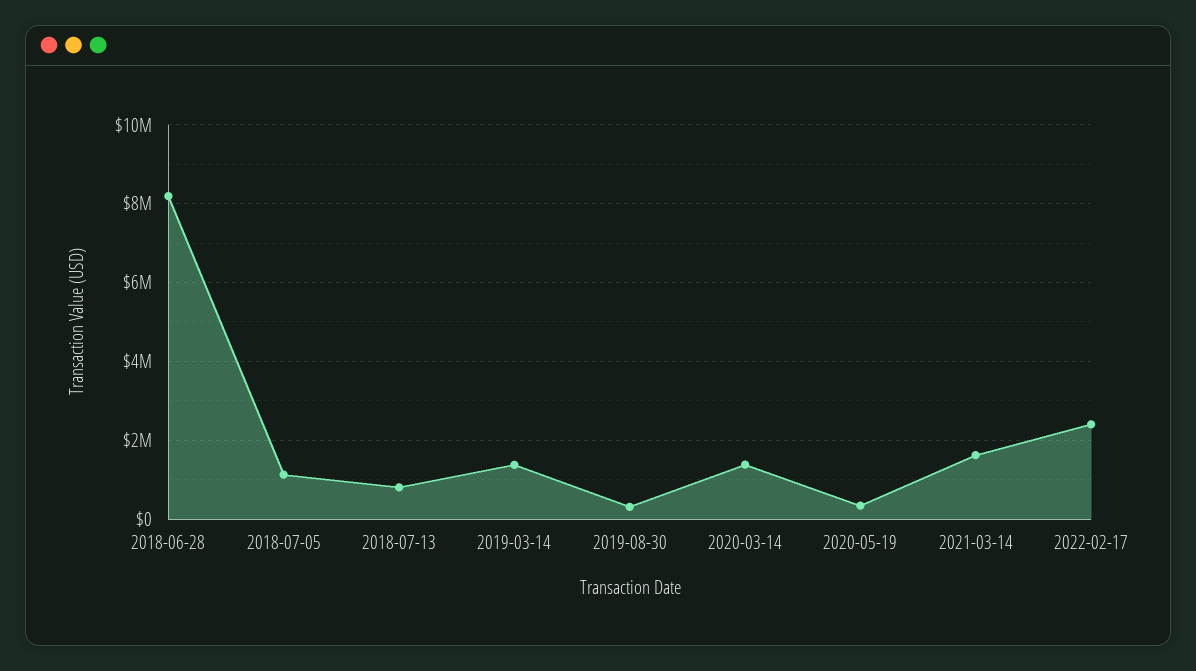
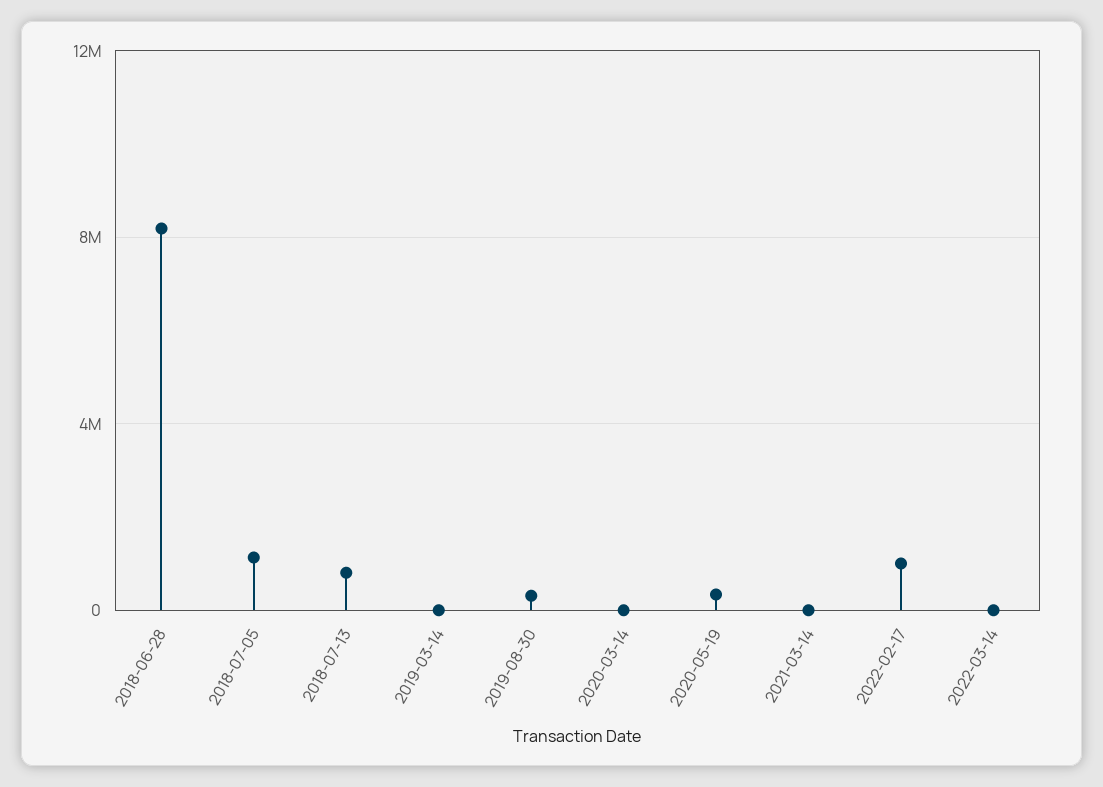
2019-03-14: 1400000 -> 0
2020-03-14: 1400000 -> 0
2021-03-14: 1600000 -> 0
2022-02-17: 2400000 -> 1000000
2022-03-14: none -> 0

